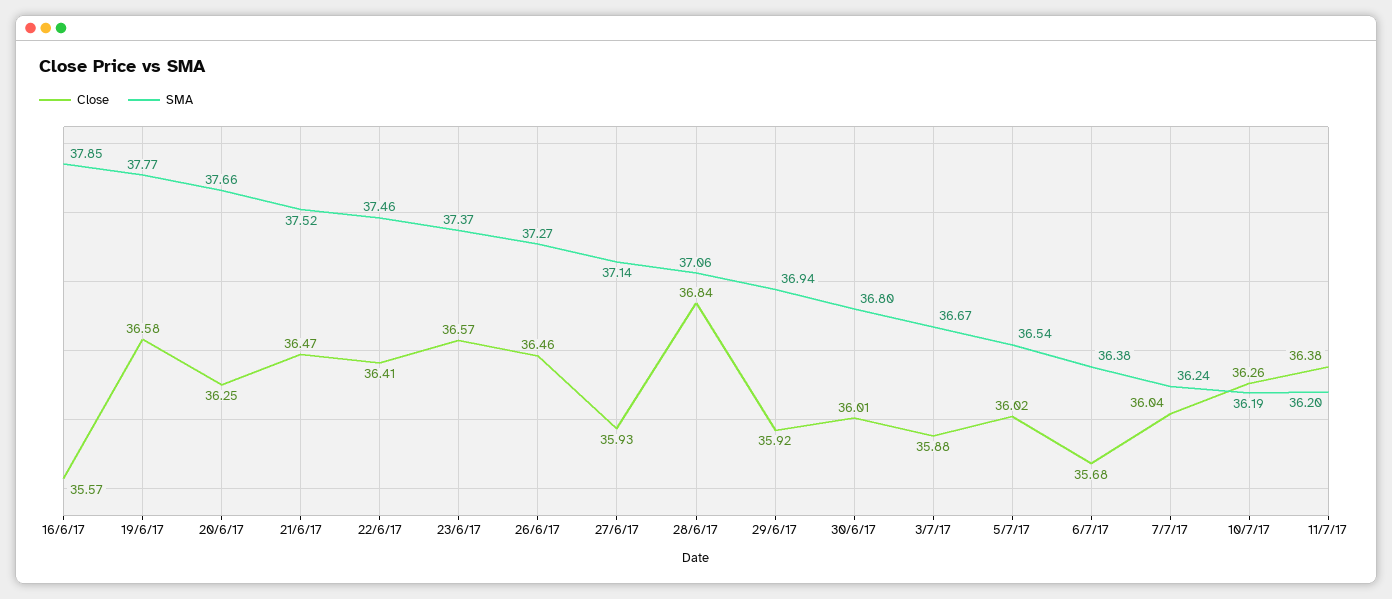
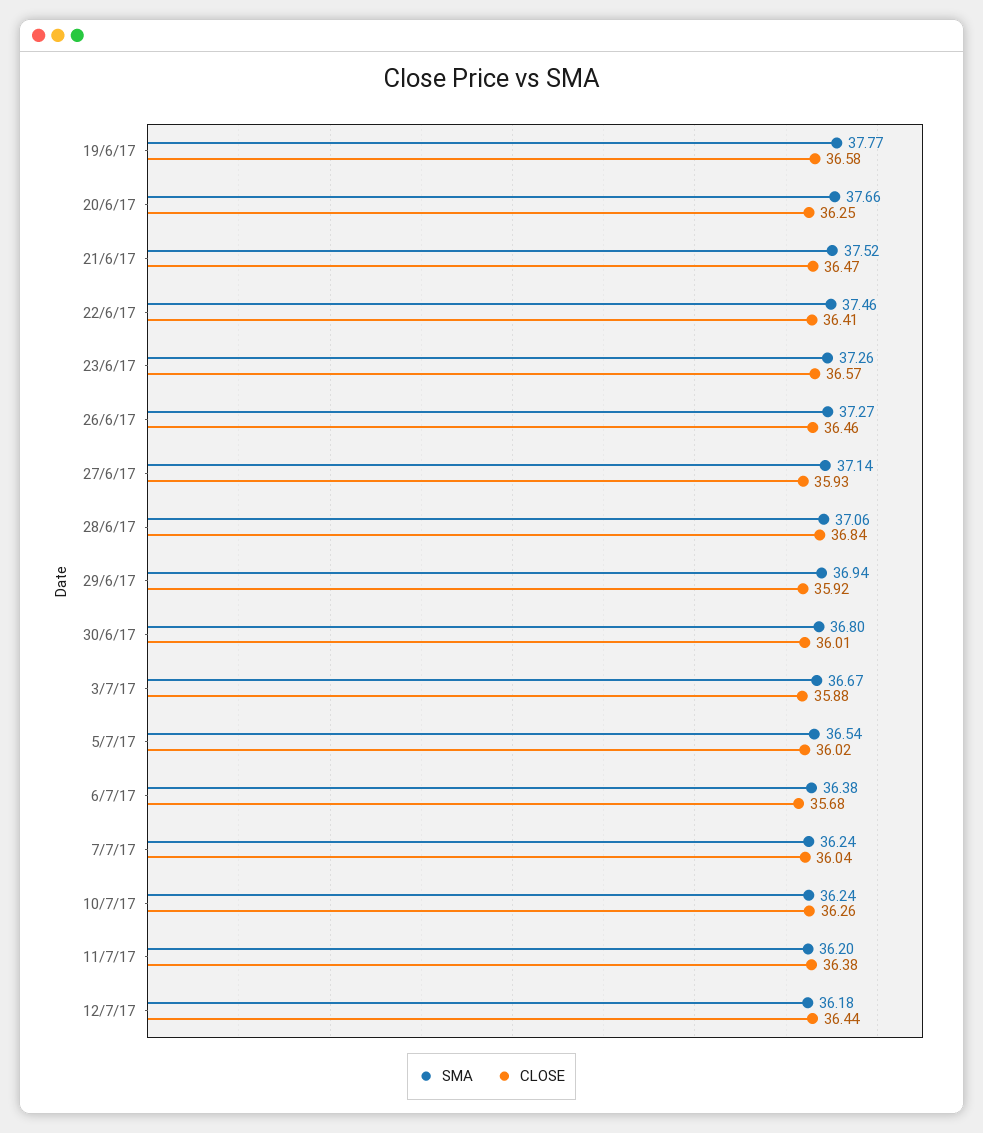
Close, 16/6/17: 35.57 -> none
SMA, 16/6/17: 37.85 -> none
SMA, 23/6/17: 37.37 -> 37.26
SMA, 10/7/17: 36.19 -> 36.24
SMA, 12/7/17: none -> 36.18
Close, 12/7/17: none -> 36.44

